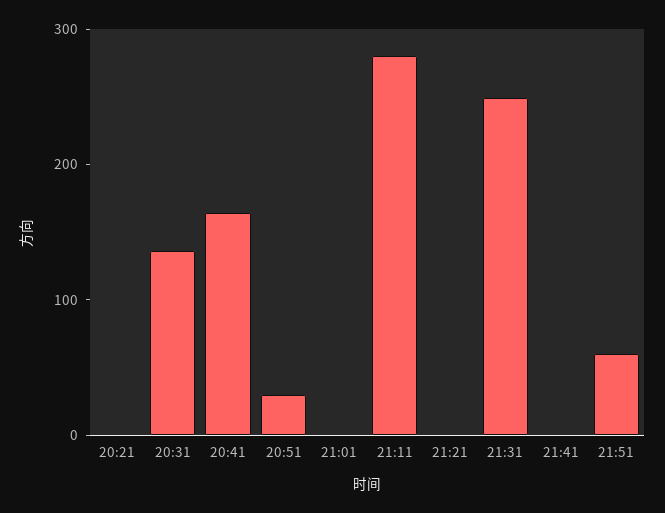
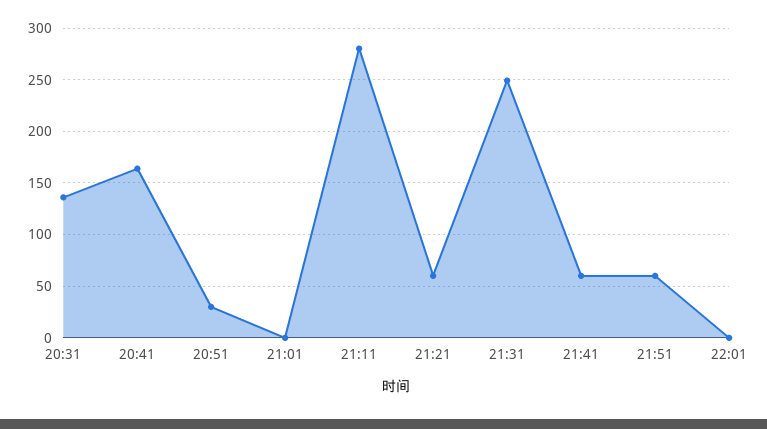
20:21: 0 -> none
21:21: 0 -> 60
21:41: 0 -> 60
22:01: none -> 0

